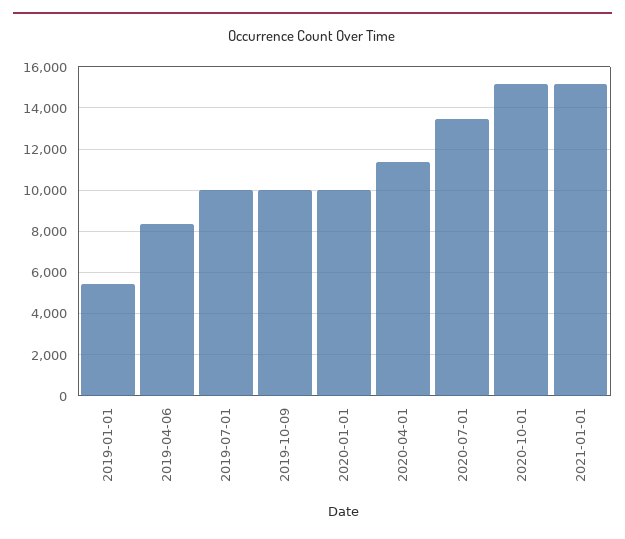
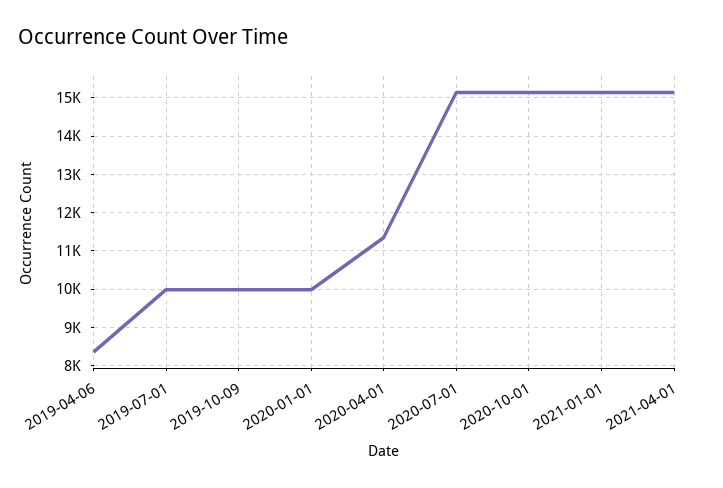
2019-01-01: 5500 -> none
2020-07-01: 13500 -> 15200
2021-04-01: none -> 15200

